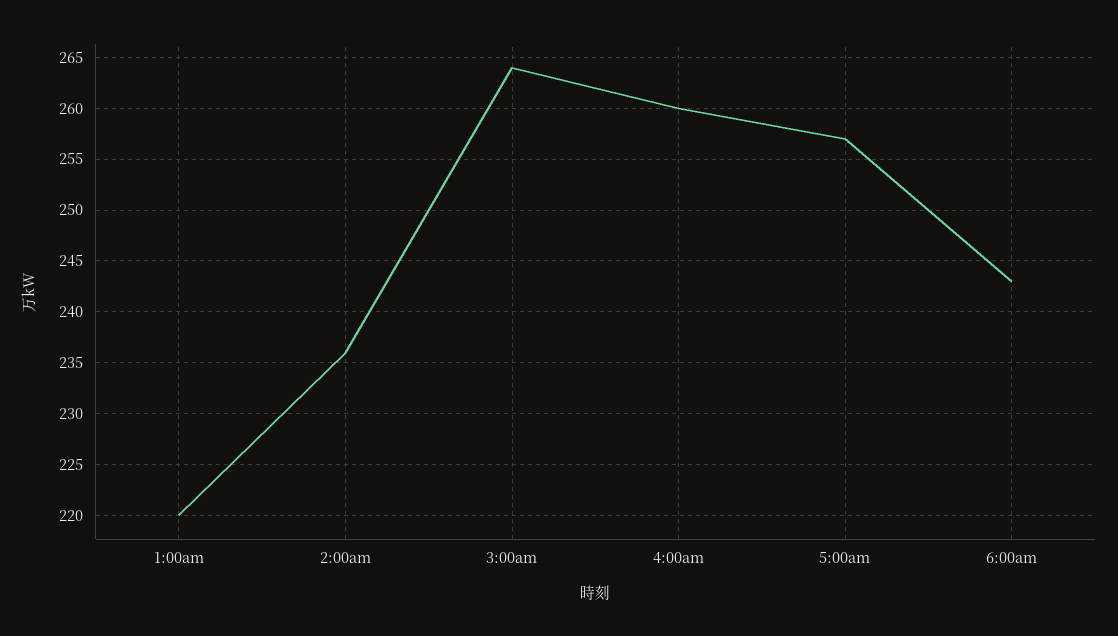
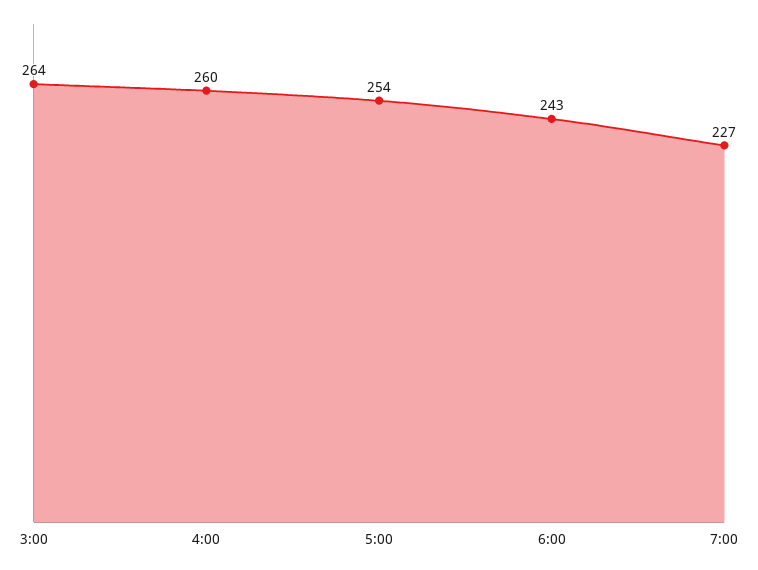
1:00am: 220 -> none
2:00am: 236 -> none
5:00am: 257 -> 254
7:00: none -> 227

